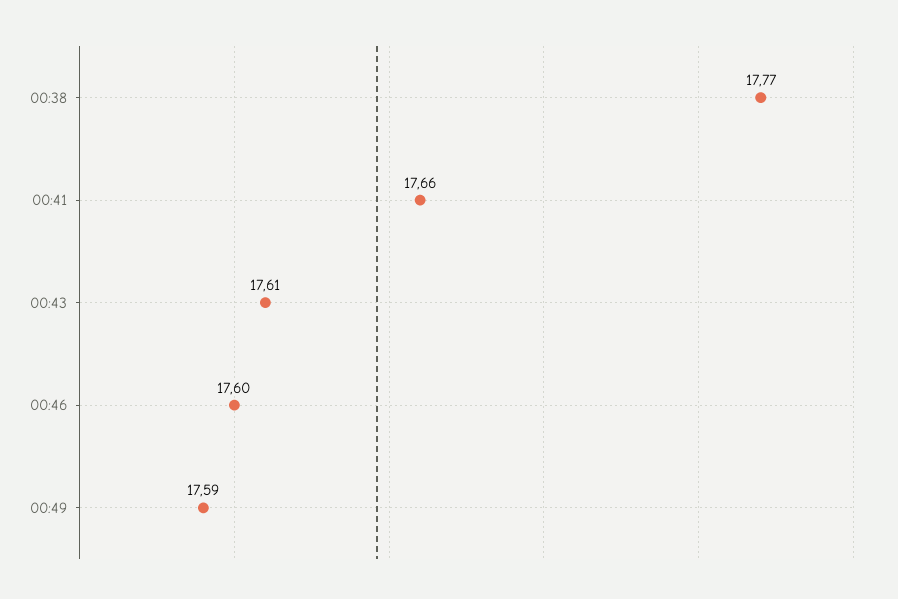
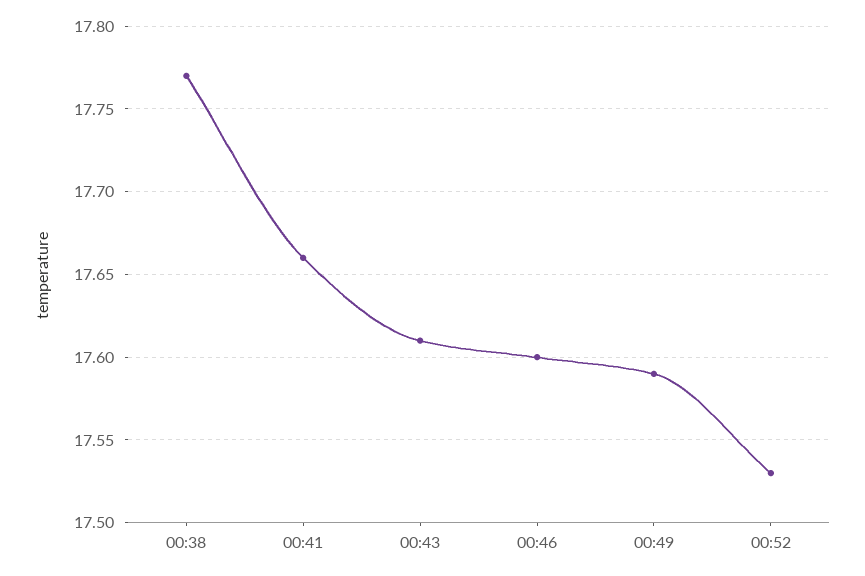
00:52: none -> 17.53

